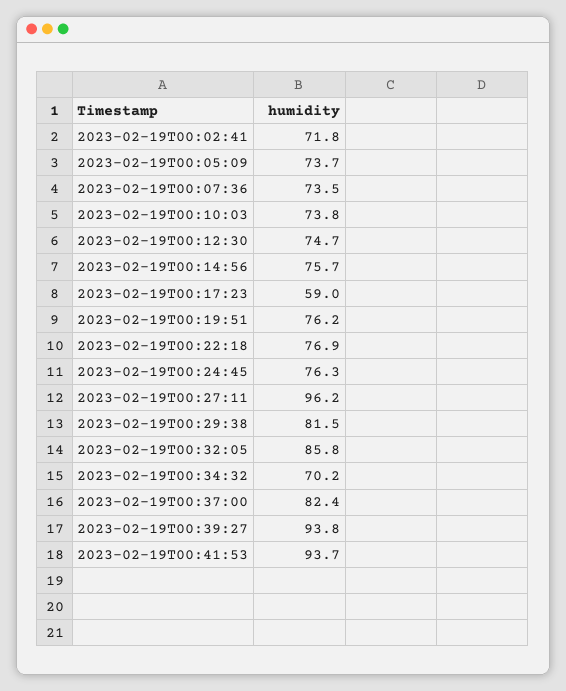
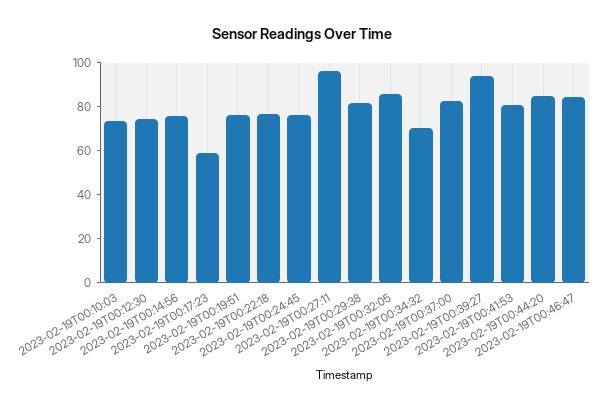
2023-02-19T00:02:41: 71.8 -> none
2023-02-19T00:05:09: 73.7 -> none
2023-02-19T00:07:36: 73.5 -> none
2023-02-19T00:41:53: 93.7 -> 80
2023-02-19T00:44:20: none -> 85
2023-02-19T00:46:47: none -> 85

